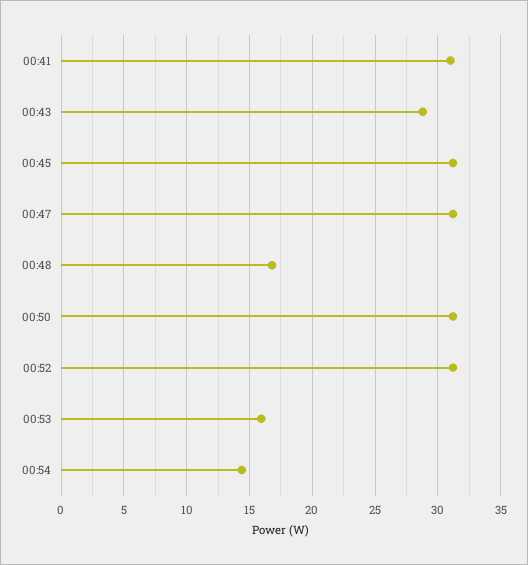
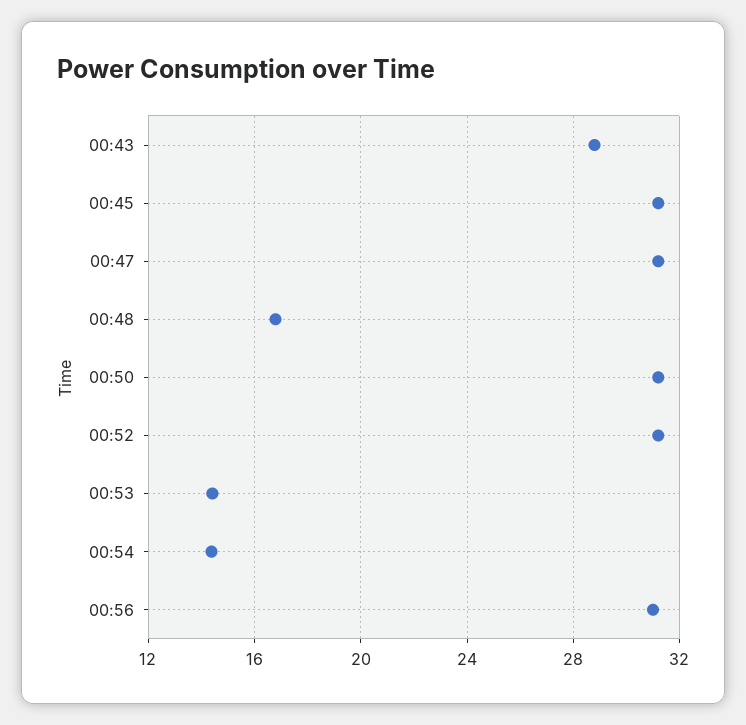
00:41: 31 -> none
00:53: 16 -> 14.5
00:56: none -> 31

